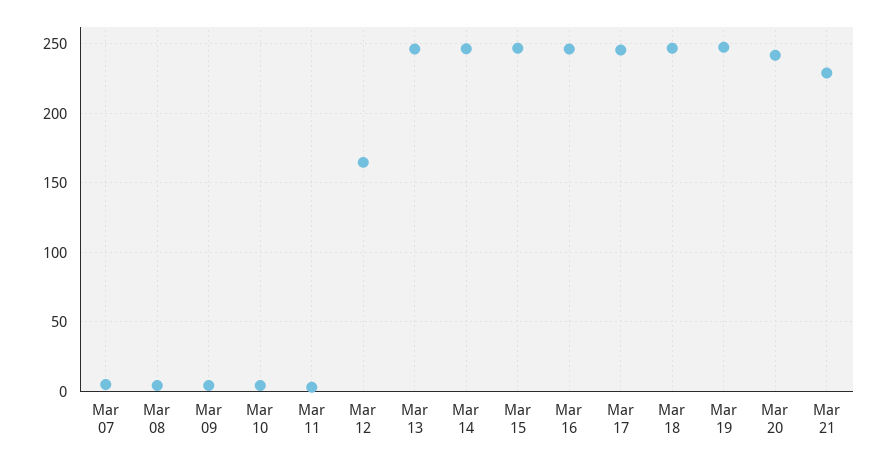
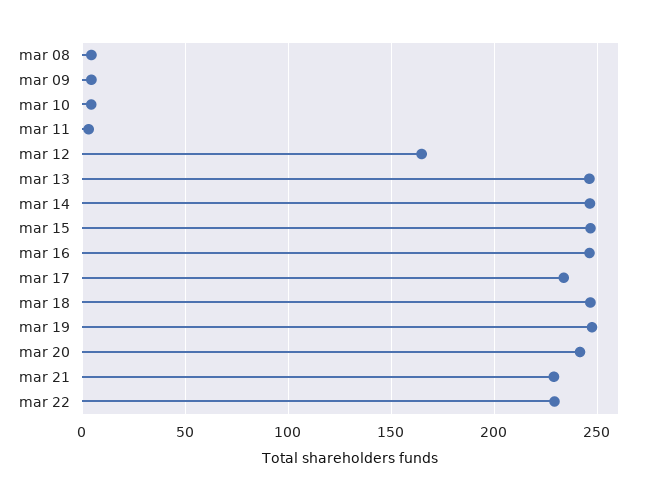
Mar 07: 5 -> none
Mar 17: 245 -> 235
mar 22: none -> 230

